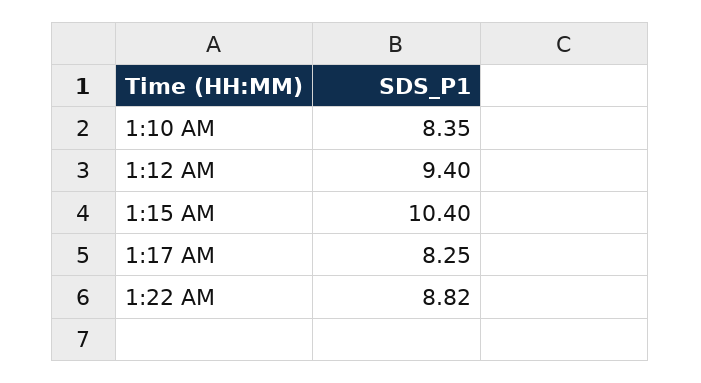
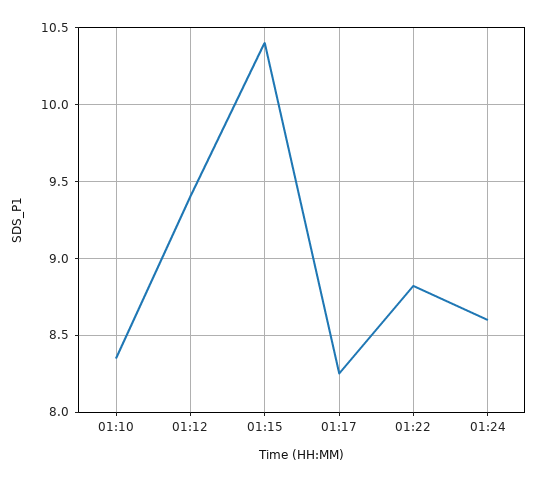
01:24: none -> 8.6

